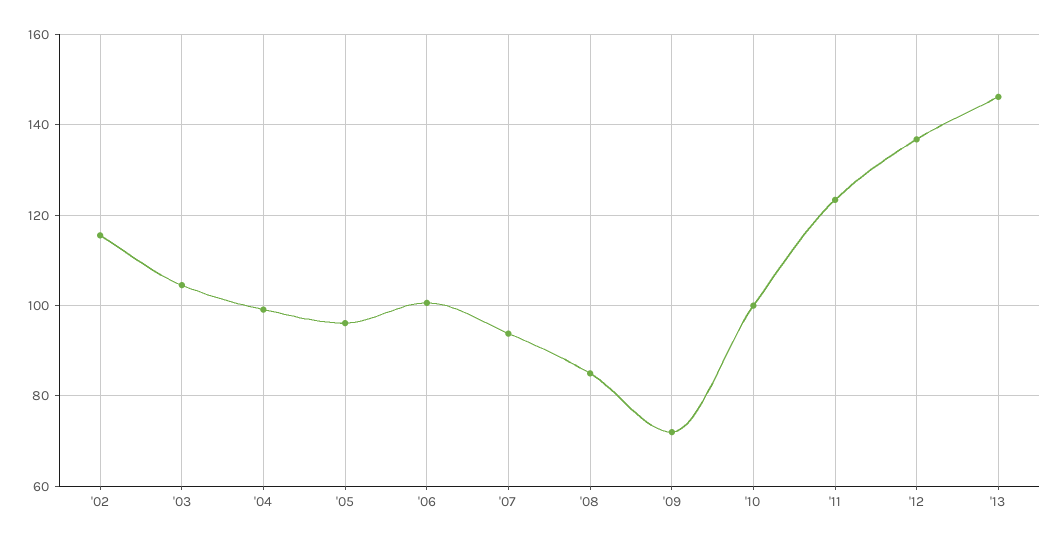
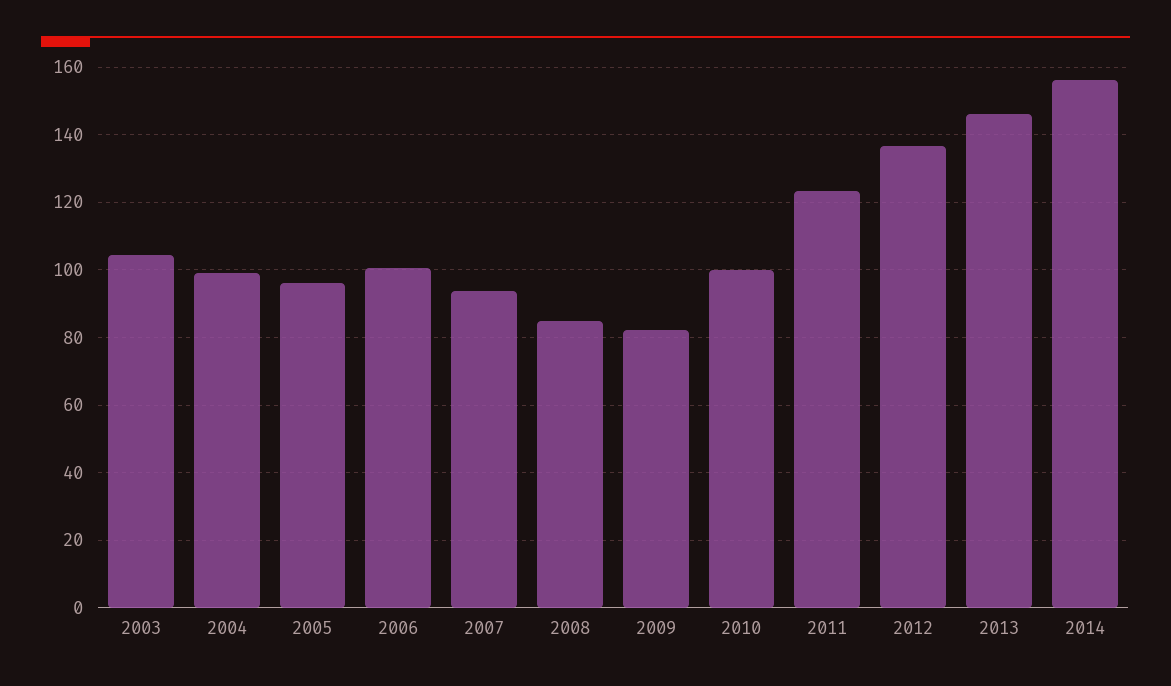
'02: 116 -> none
'09: 72 -> 82
2014: none -> 156

